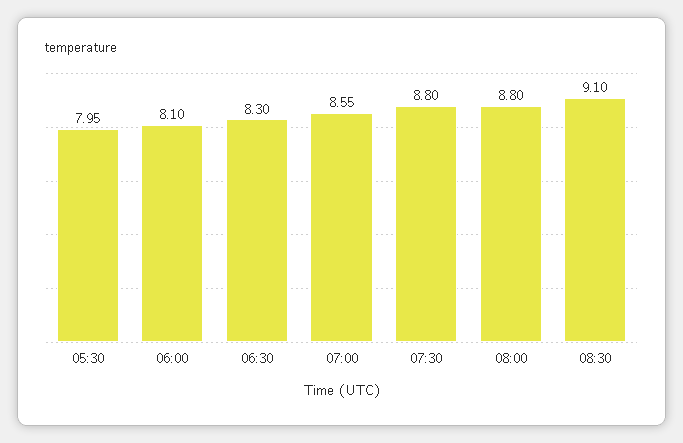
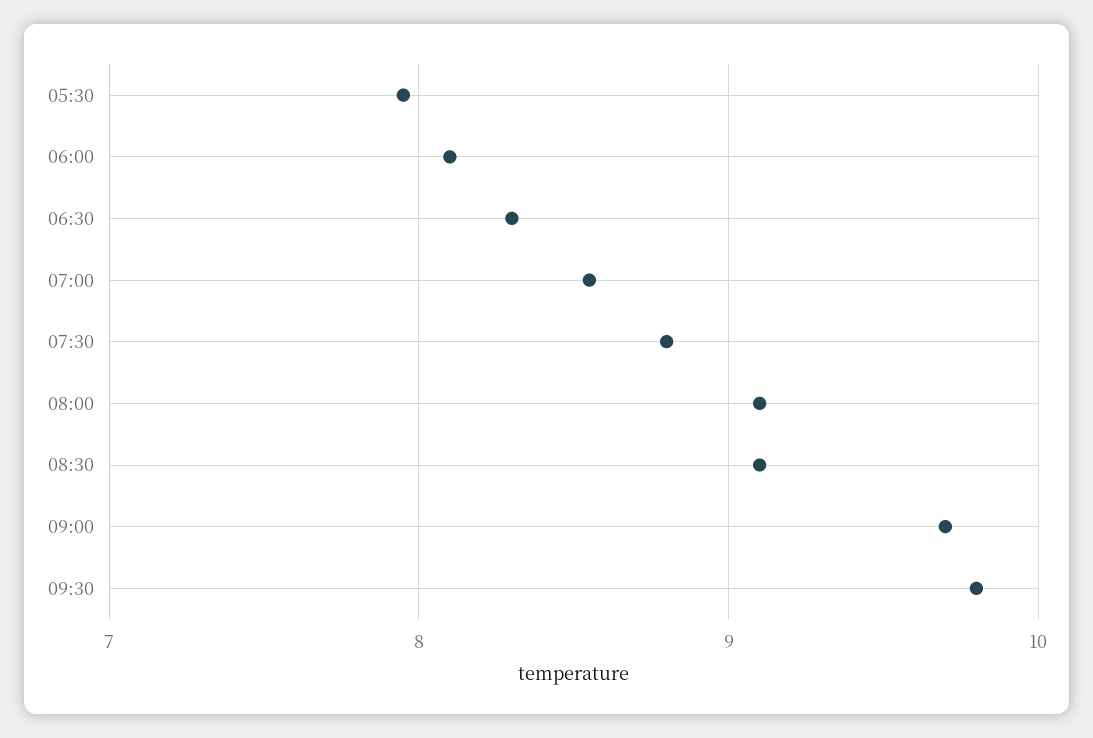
08:00: 8.8 -> 9.1
09:00: none -> 9.7
09:30: none -> 9.8

